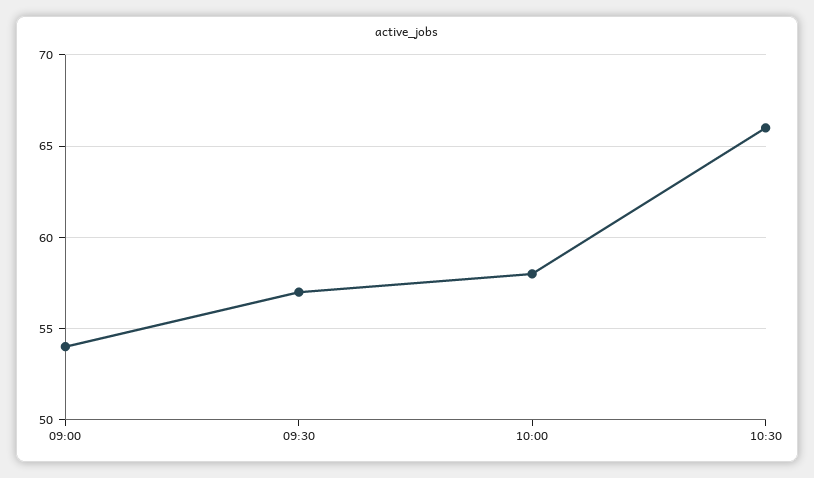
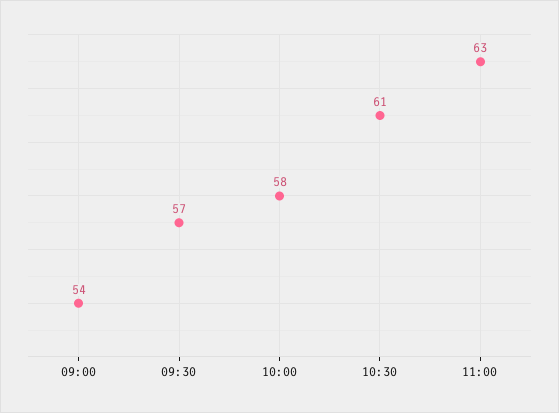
10:30: 66 -> 61
11:00: none -> 63

